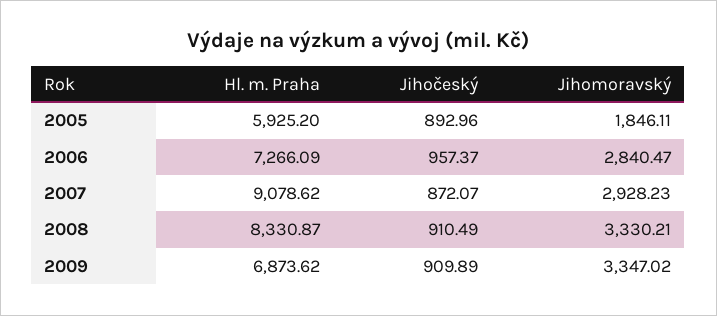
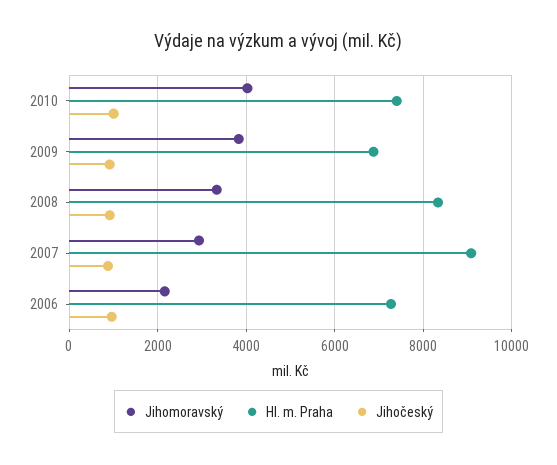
Hl. m. Praha, 2005: 5925.2 -> none
Jihočeský, 2005: 892.96 -> none
Jihomoravský, 2005: 1846.11 -> none
Jihomoravský, 2006: 2840.47 -> 2200
Jihomoravský, 2009: 3347.02 -> 3800
Jihomoravský, 2010: none -> 4000
Hl. m. Praha, 2010: none -> 7400
Jihočeský, 2010: none -> 1000

